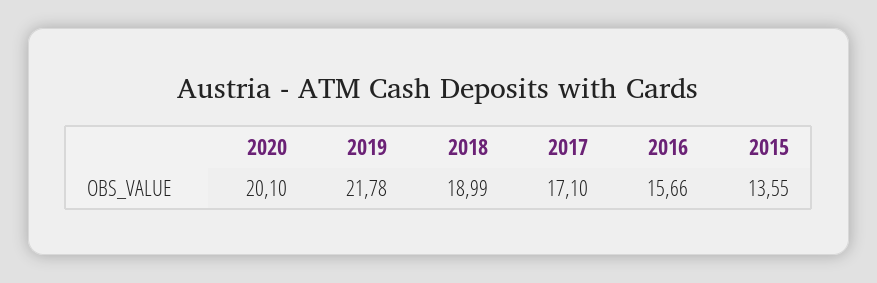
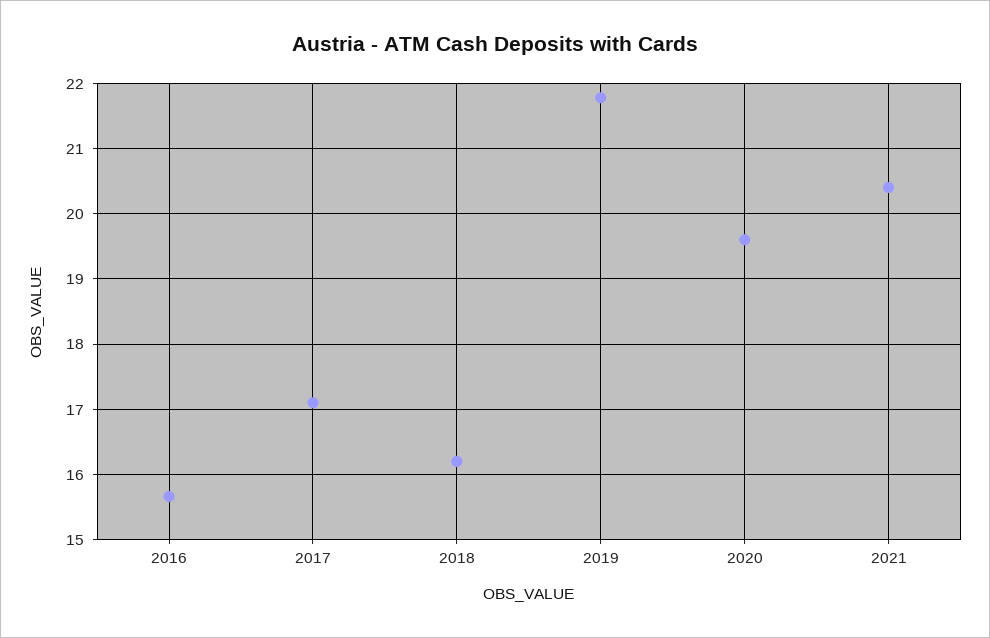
2020: 20.1 -> 19.6
2018: 18.99 -> 16.2
2015: 13.55 -> none
2021: none -> 20.4

